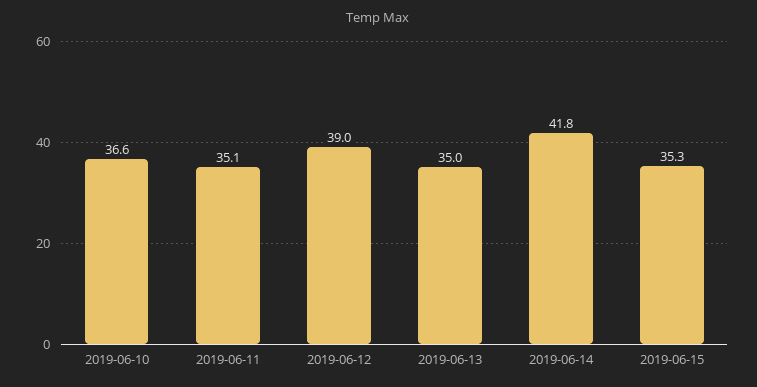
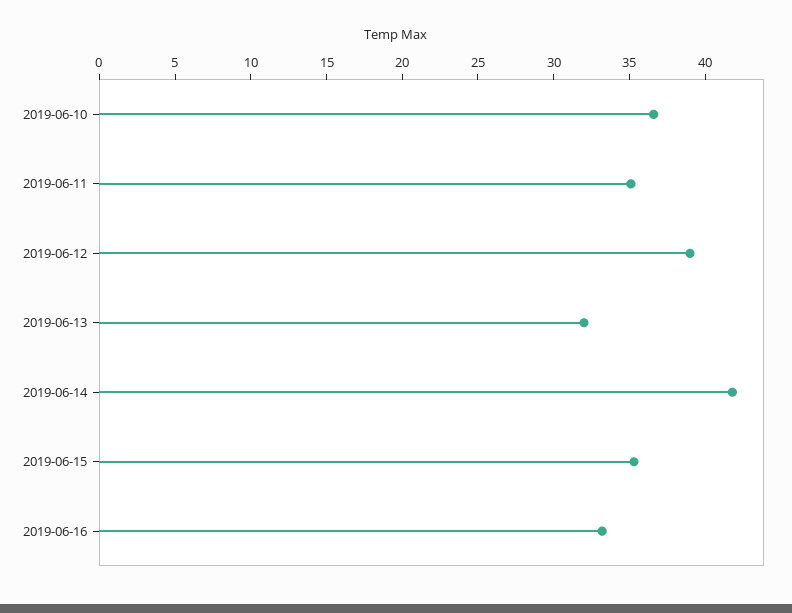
2019-06-13: 35 -> 32
2019-06-16: none -> 33

